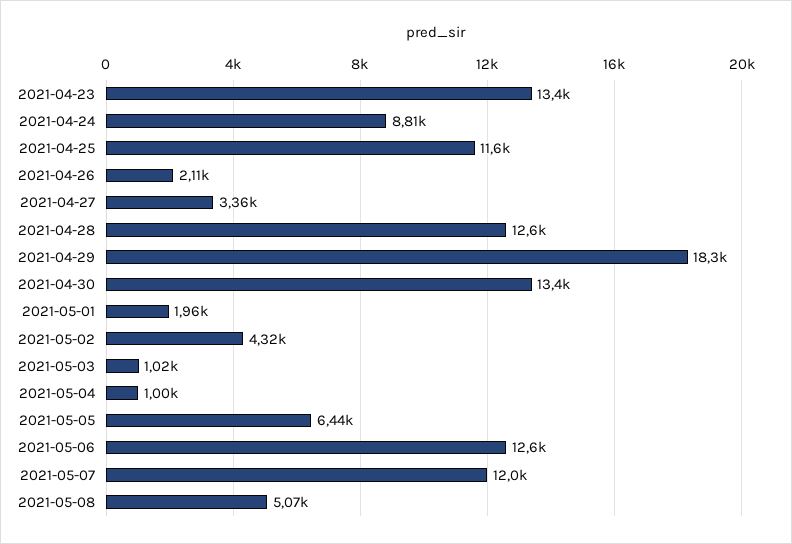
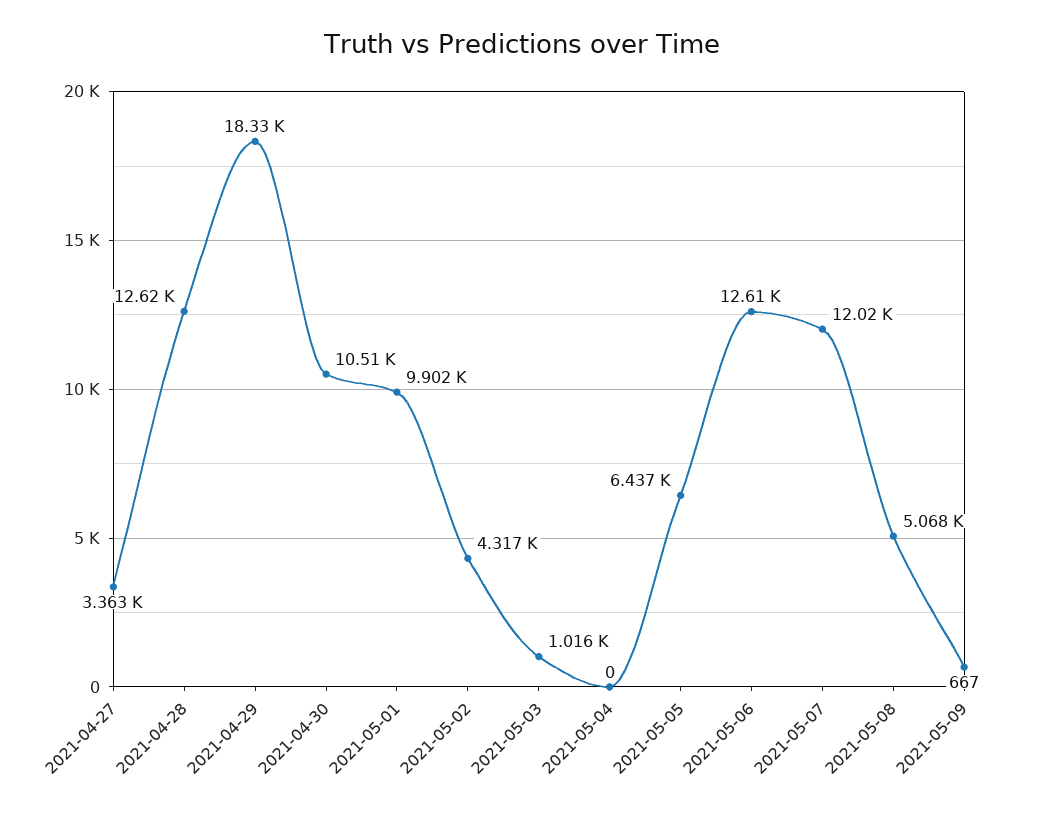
2021-04-23: 13400 -> none
2021-04-24: 8810 -> none
2021-04-25: 11600 -> none
2021-04-26: 2110 -> none
2021-04-30: 13400 -> 10510
2021-05-01: 1960 -> 9902
2021-05-04: 1000 -> 0
2021-05-09: none -> 667

